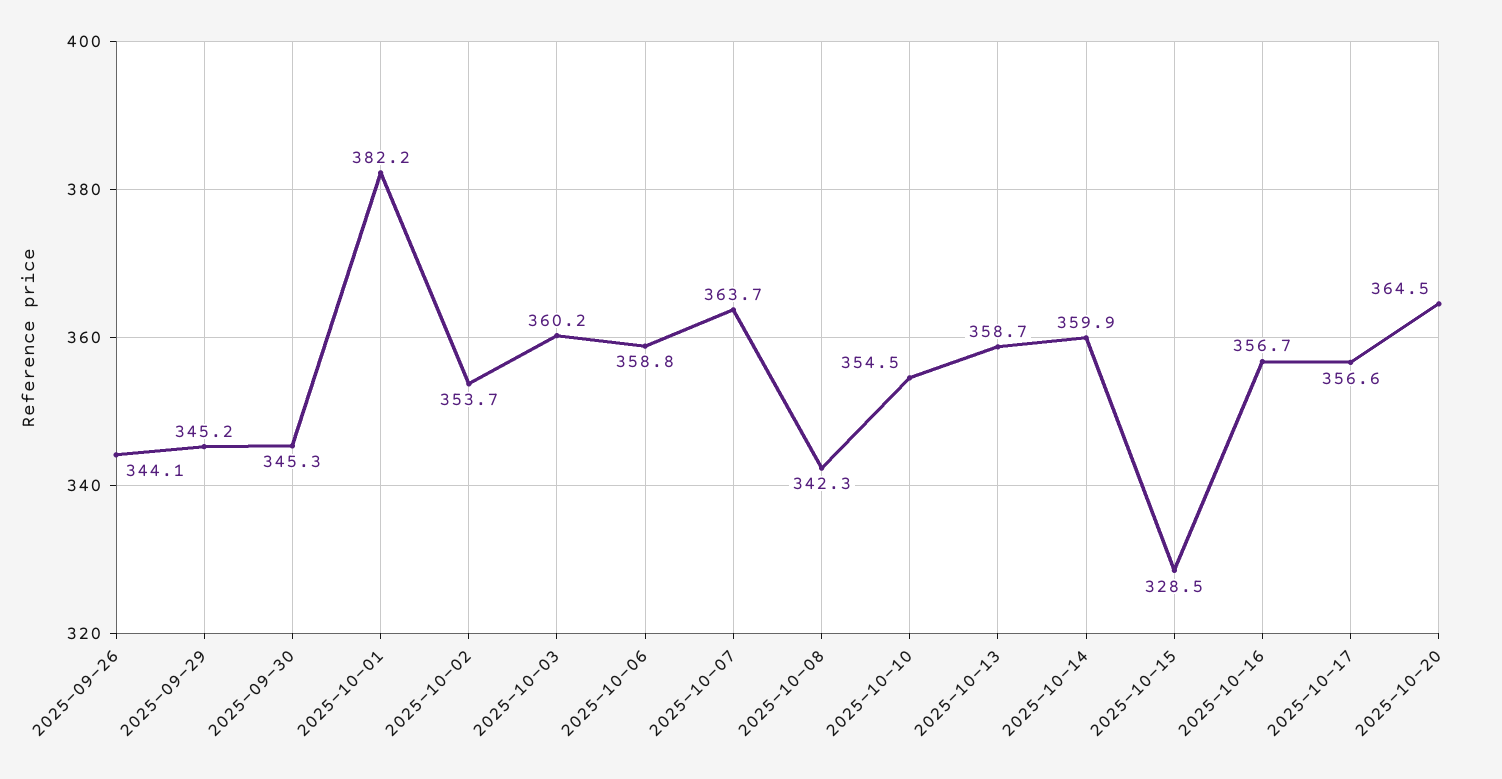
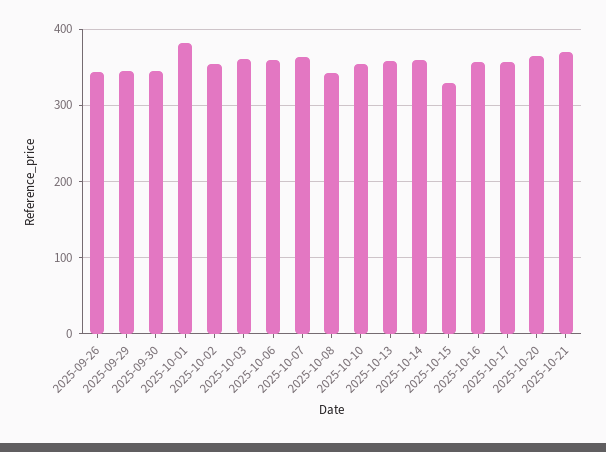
2025-10-21: none -> 370

